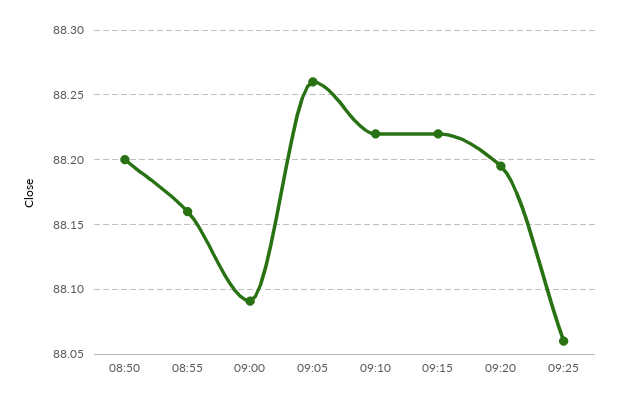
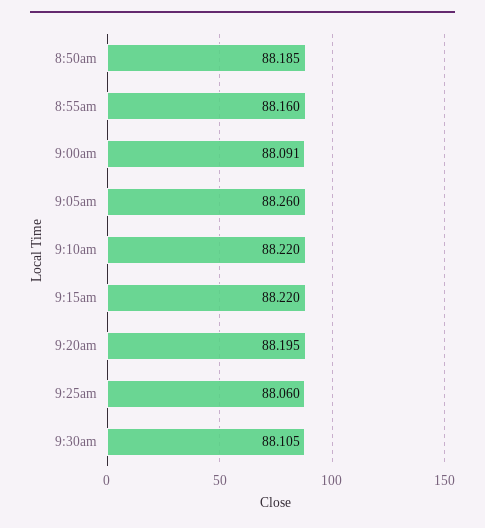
08:50: 88.2 -> 88.185
9:30am: none -> 88.105

